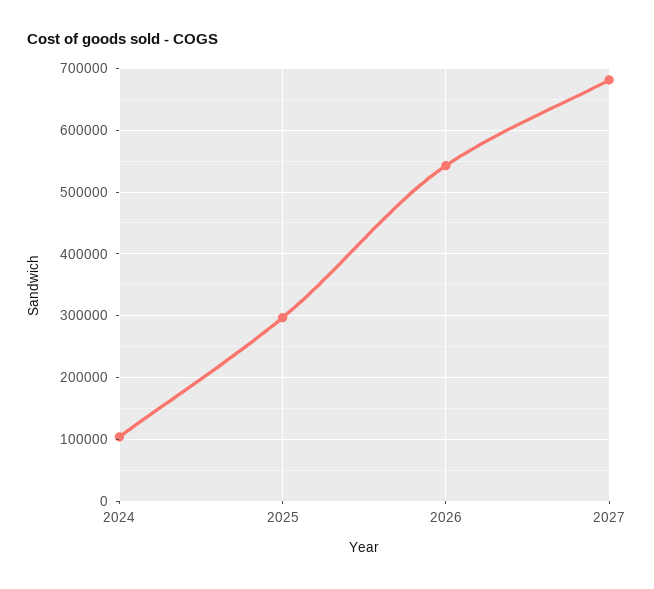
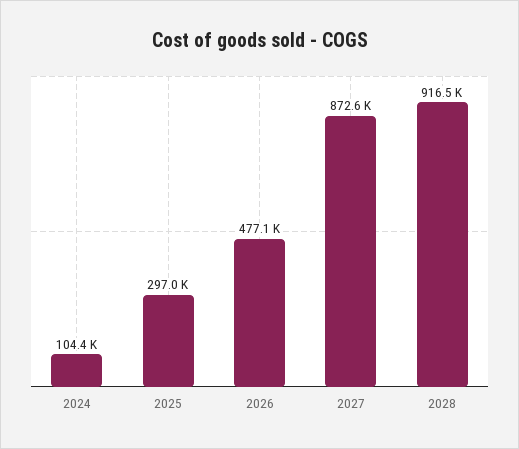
2026: 540000 -> 477100
2027: 680000 -> 872600
2028: none -> 916500

